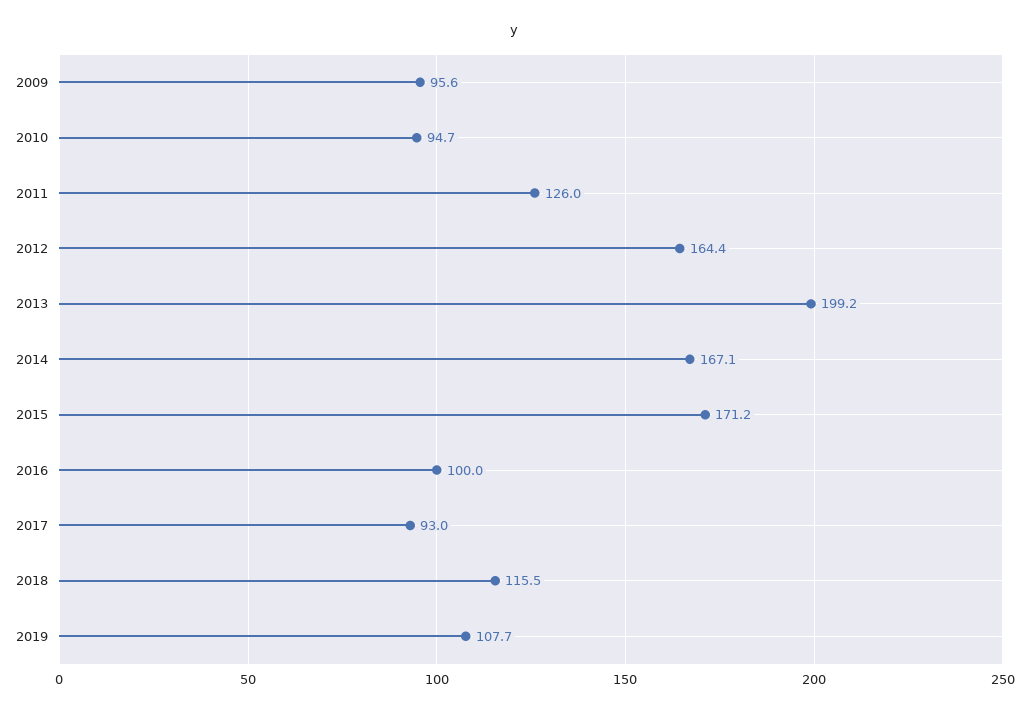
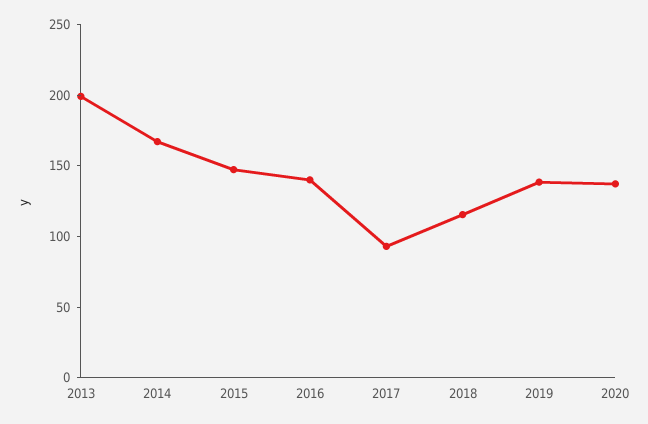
2009: 95.6 -> none
2010: 94.7 -> none
2011: 126 -> none
2012: 164.4 -> none
2015: 171.2 -> 150
2016: 100 -> 140
2019: 107.7 -> 140
2020: none -> 140

